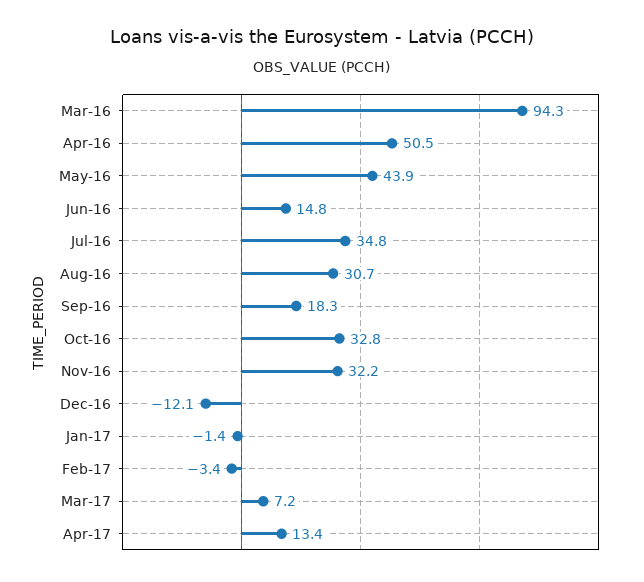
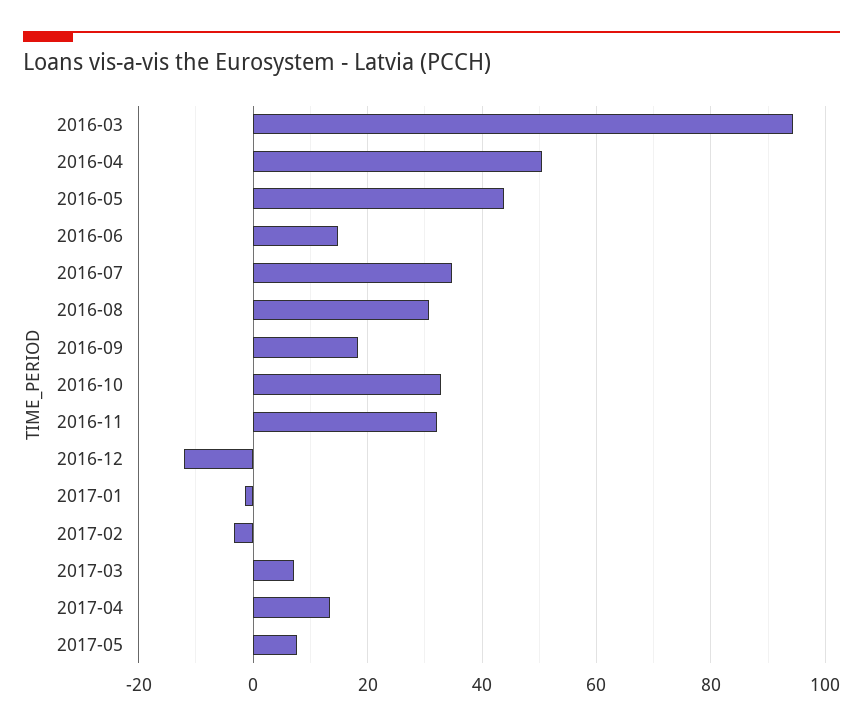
2017-05: none -> 8

